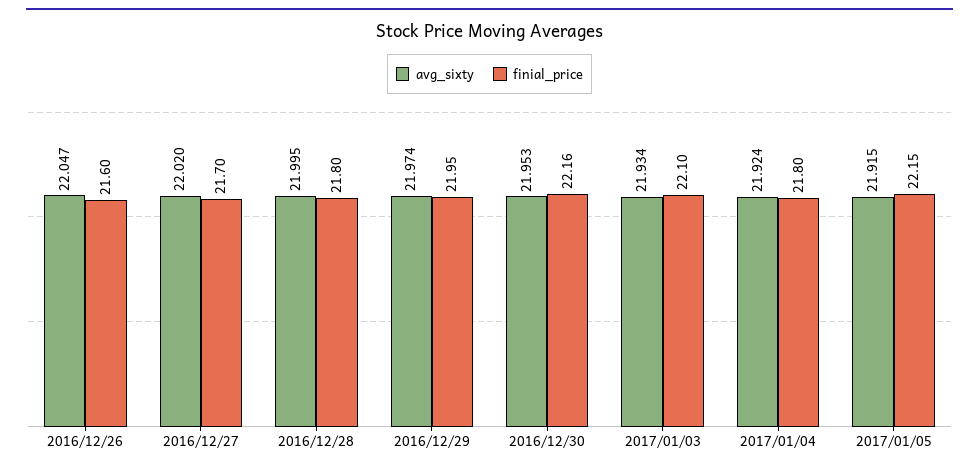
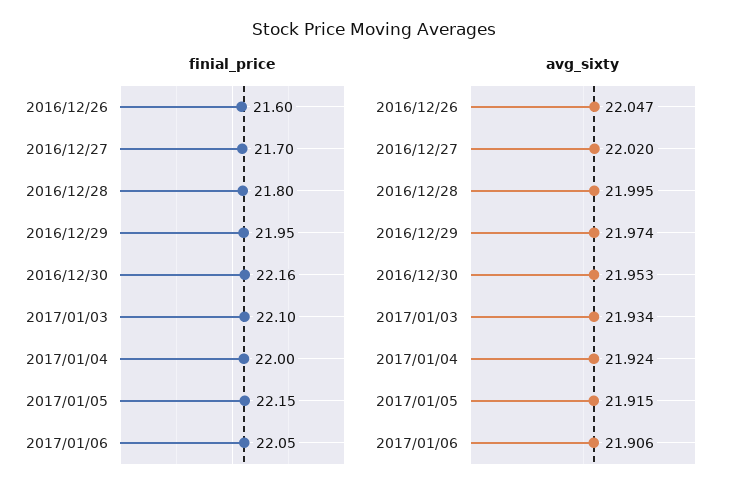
finial_price, 2017/01/04: 21.8 -> 22
finial_price, 2017/01/06: none -> 22.05
avg_sixty, 2017/01/06: none -> 21.906

